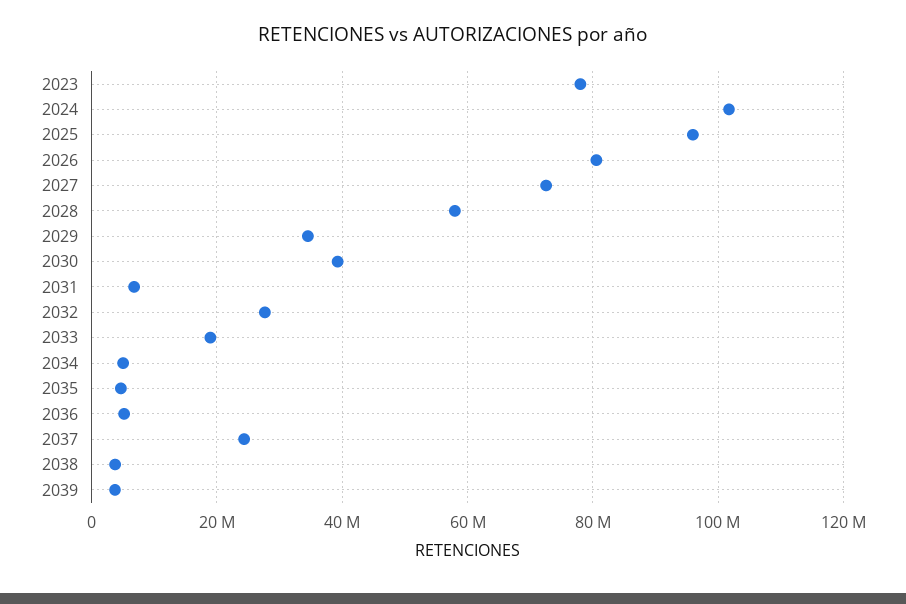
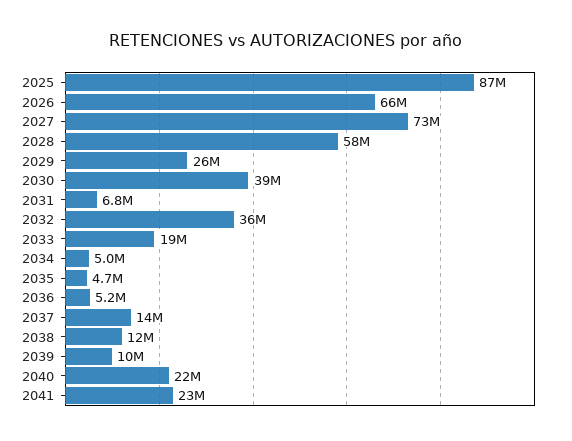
2023: 78000000 -> none
2024: 102000000 -> none
2025: 96000000 -> 87000000
2026: 80000000 -> 66000000
2029: 34000000 -> 26000000
2032: 28000000 -> 36000000
2037: 24000000 -> 14000000
2038: 4000000 -> 12000000
2039: 4000000 -> 10000000
2040: none -> 22000000
2041: none -> 23000000

